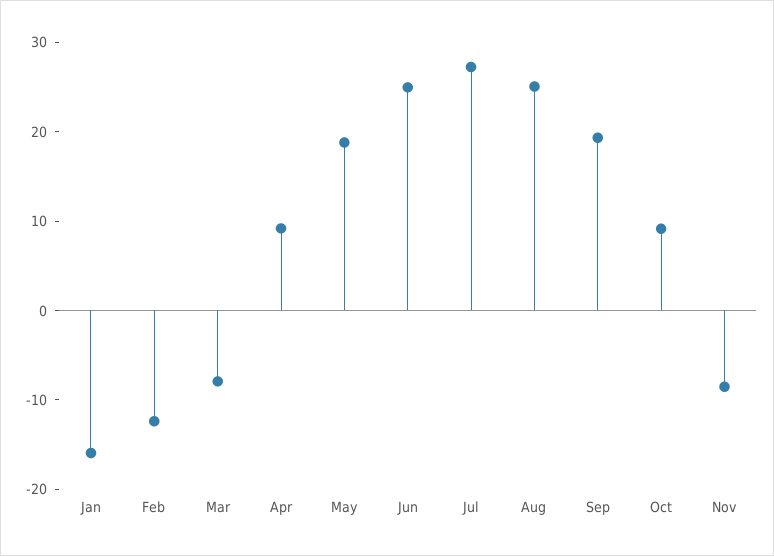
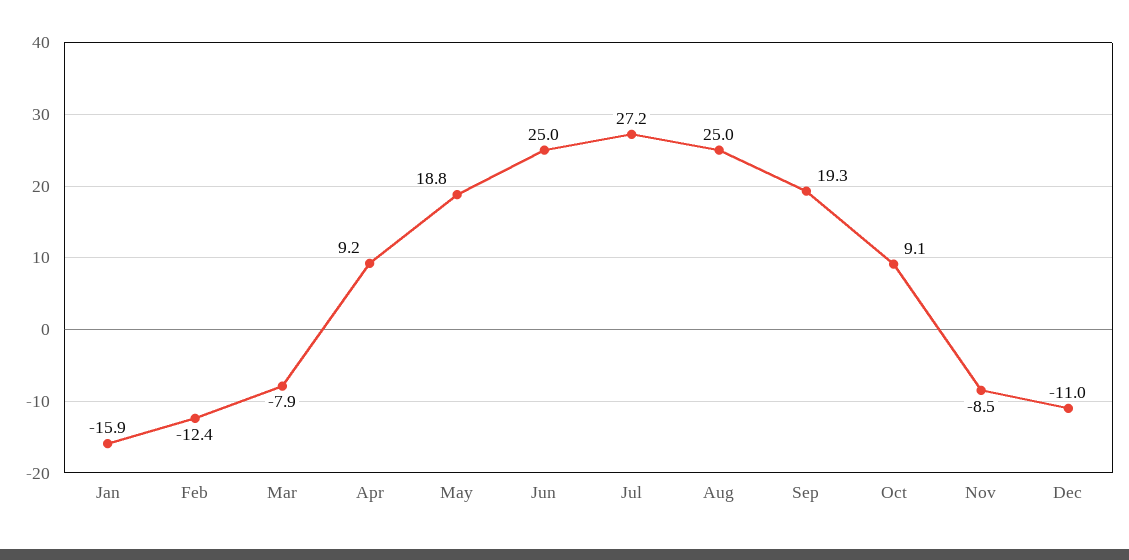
Dec: none -> -11

